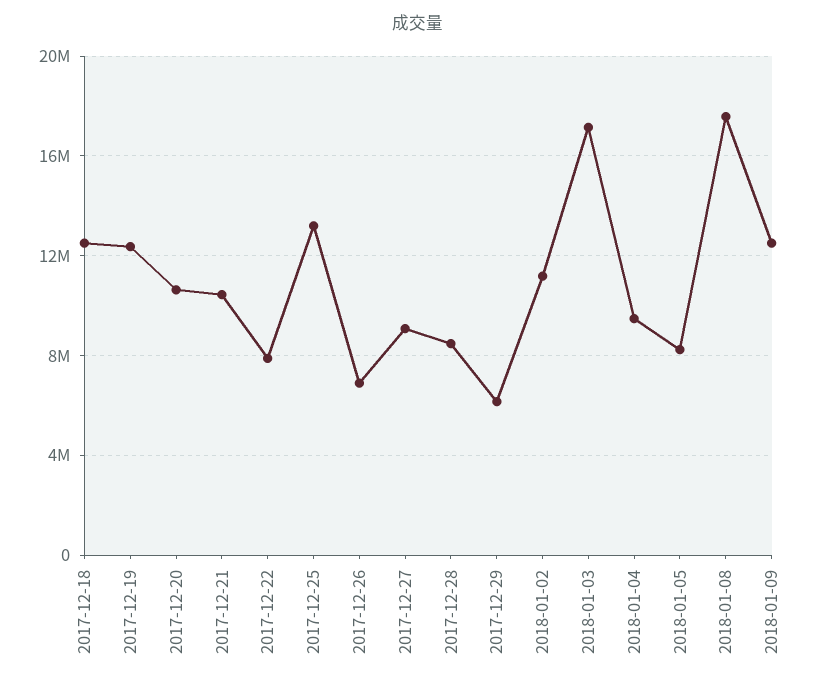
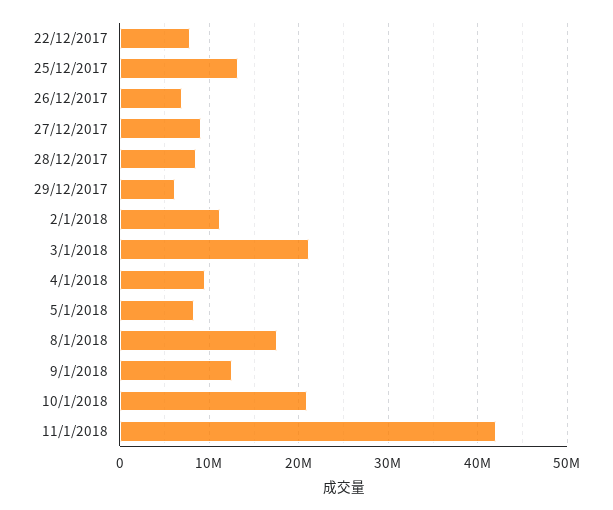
2017-12-18: 12500000 -> none
2017-12-19: 12500000 -> none
2017-12-20: 10500000 -> none
2017-12-21: 10500000 -> none
2018-01-03: 17000000 -> 21000000
10/1/2018: none -> 21000000
11/1/2018: none -> 42000000

